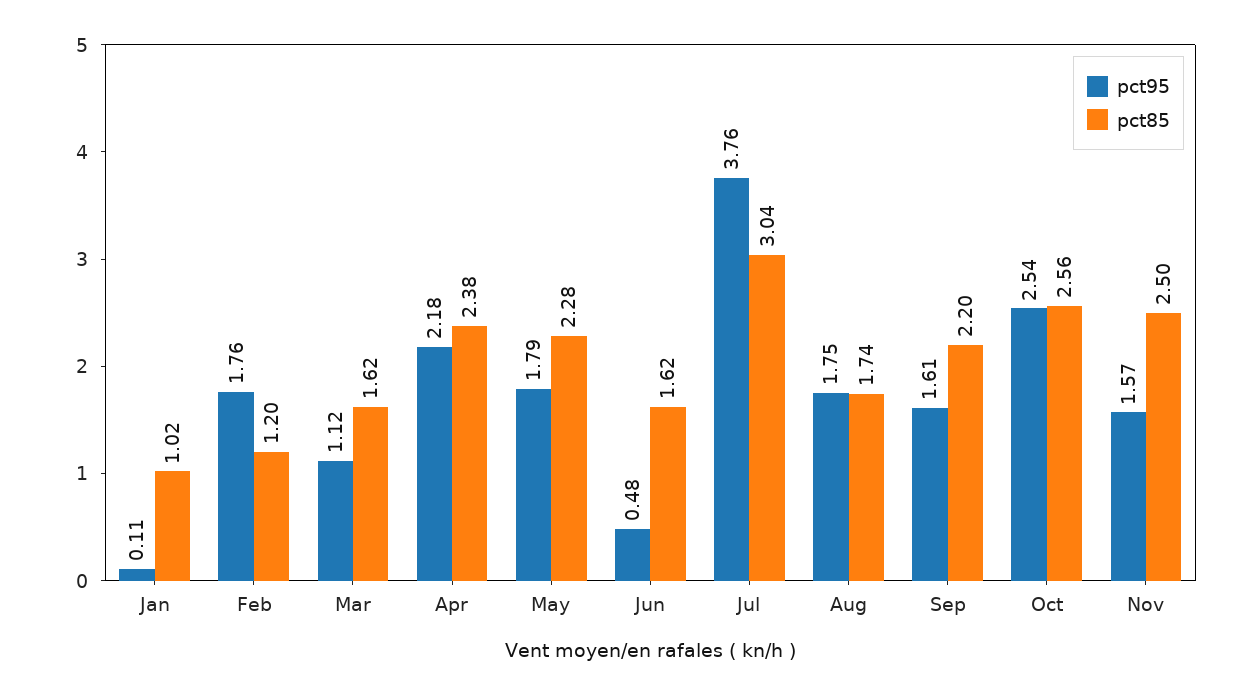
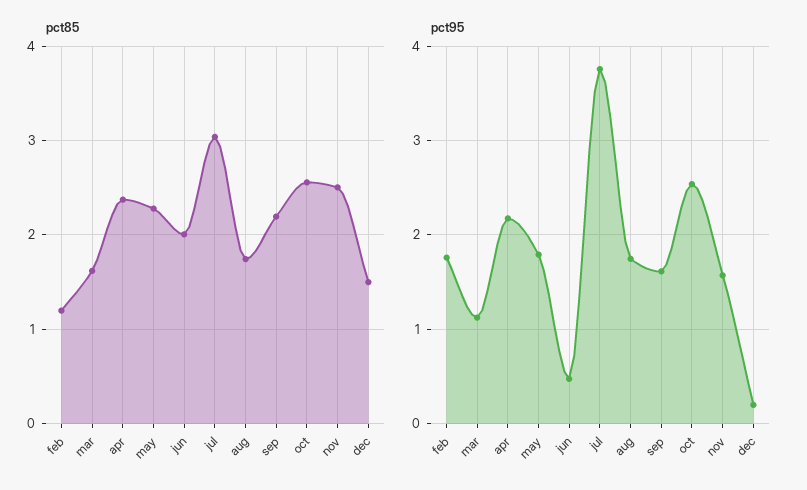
pct95, Jan: 0.11 -> none
pct85, Jan: 1.02 -> none
pct85, Jun: 1.62 -> 2
pct85, dec: none -> 1.5
pct95, dec: none -> 0.2

